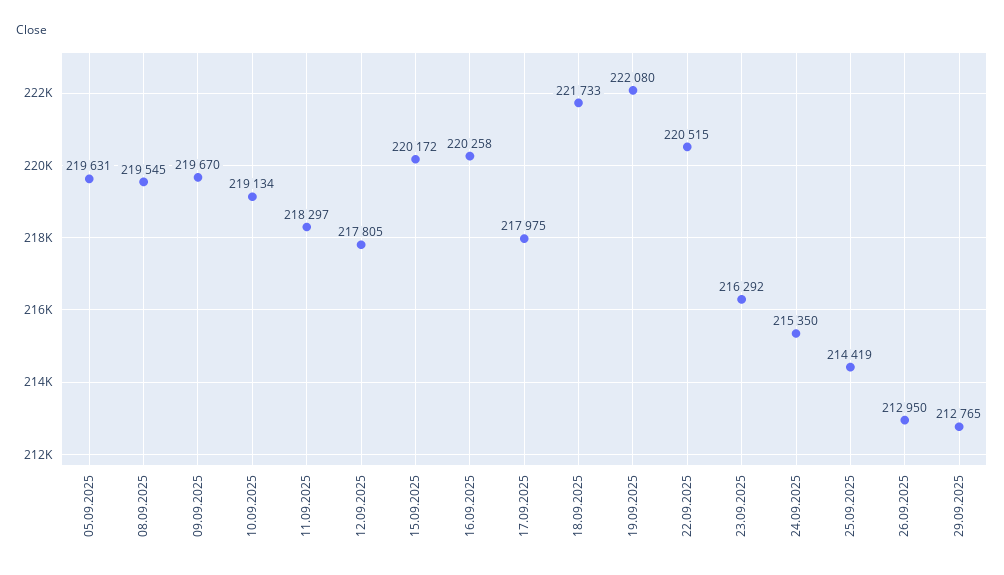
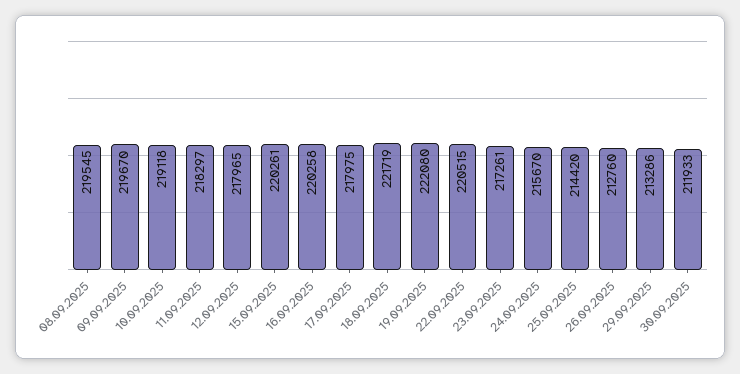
05.09.2025: 219631 -> none
10.09.2025: 219134 -> 219118
12.09.2025: 217805 -> 217965
15.09.2025: 220172 -> 220261
18.09.2025: 221733 -> 221719
23.09.2025: 216292 -> 217261
24.09.2025: 215350 -> 215670
25.09.2025: 214419 -> 214420
26.09.2025: 212950 -> 212760
29.09.2025: 212765 -> 213286
30.09.2025: none -> 211933

